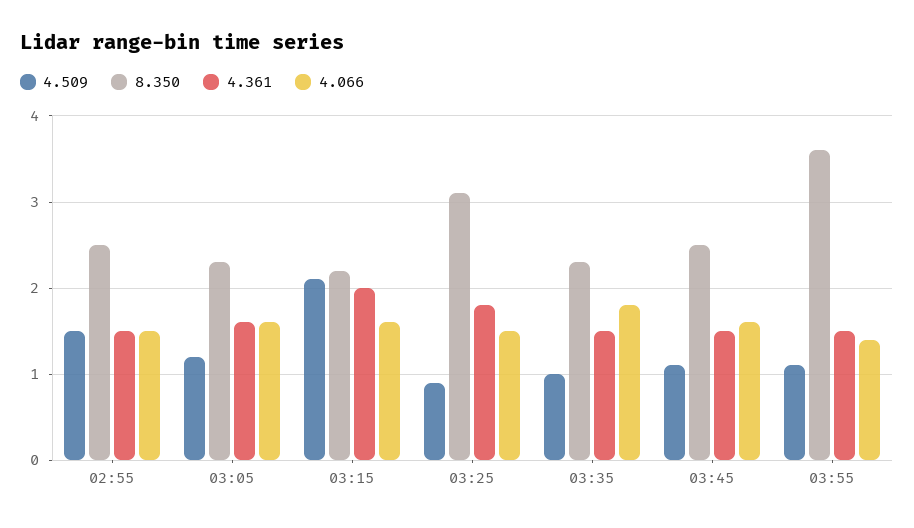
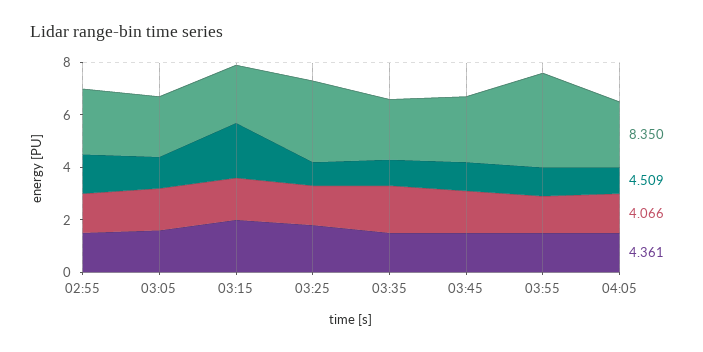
8.350, 04:05: none -> 2.5
4.509, 04:05: none -> 1
4.066, 04:05: none -> 1.5
4.361, 04:05: none -> 1.5

